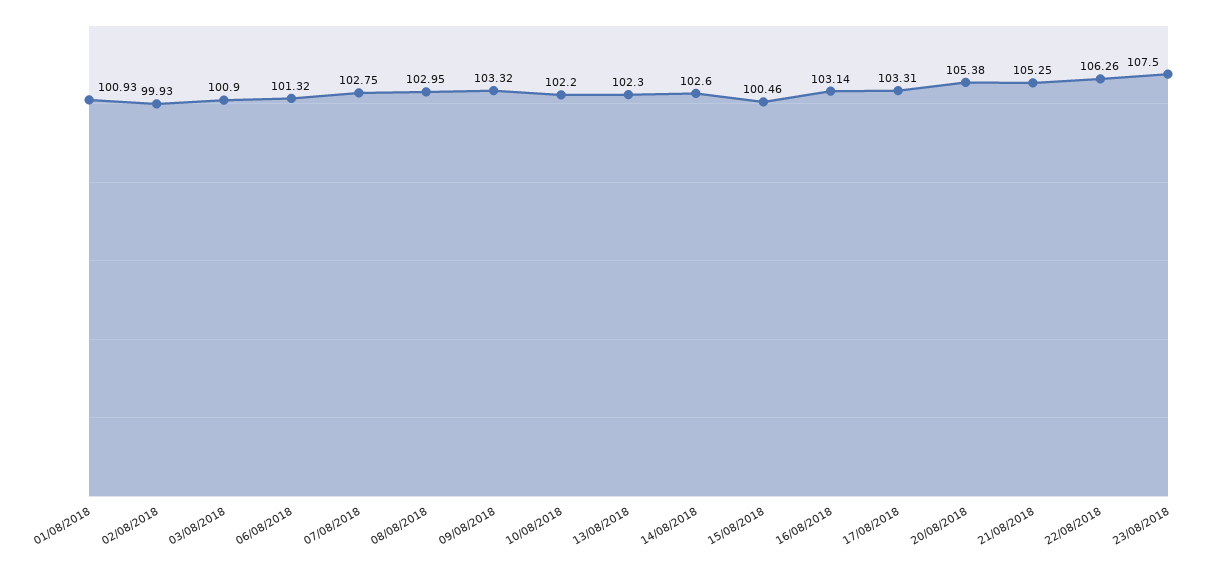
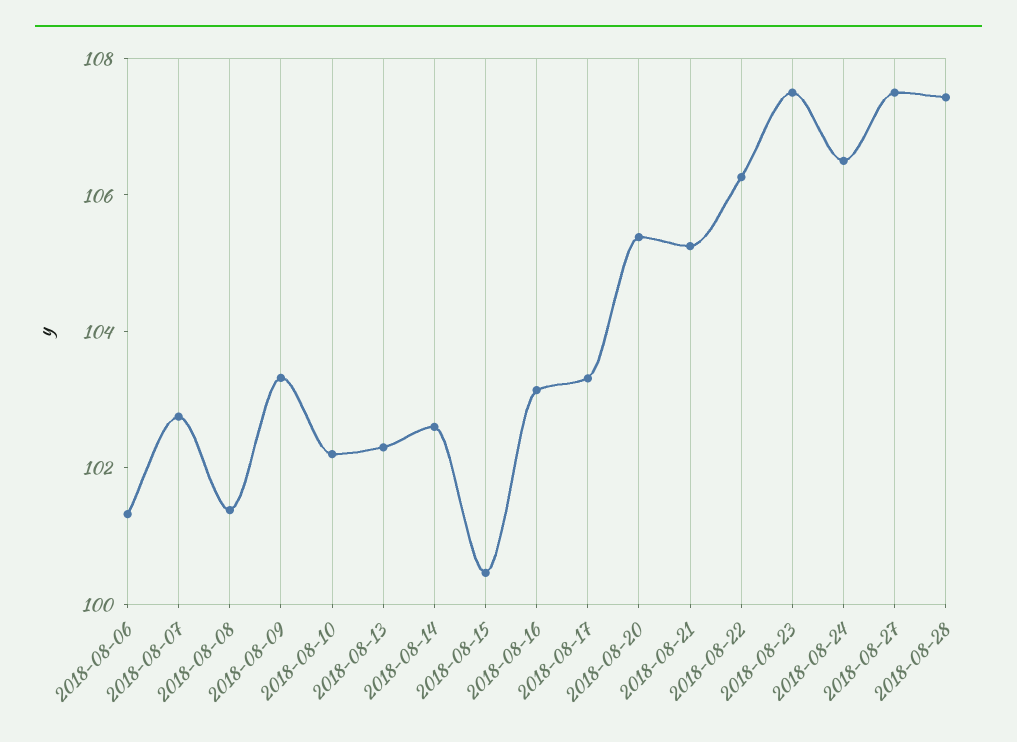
01/08/2018: 100.93 -> none
02/08/2018: 99.93 -> none
03/08/2018: 100.9 -> none
08/08/2018: 102.95 -> 101.5
2018-08-24: none -> 106.5
2018-08-27: none -> 107.5
2018-08-28: none -> 107.5

